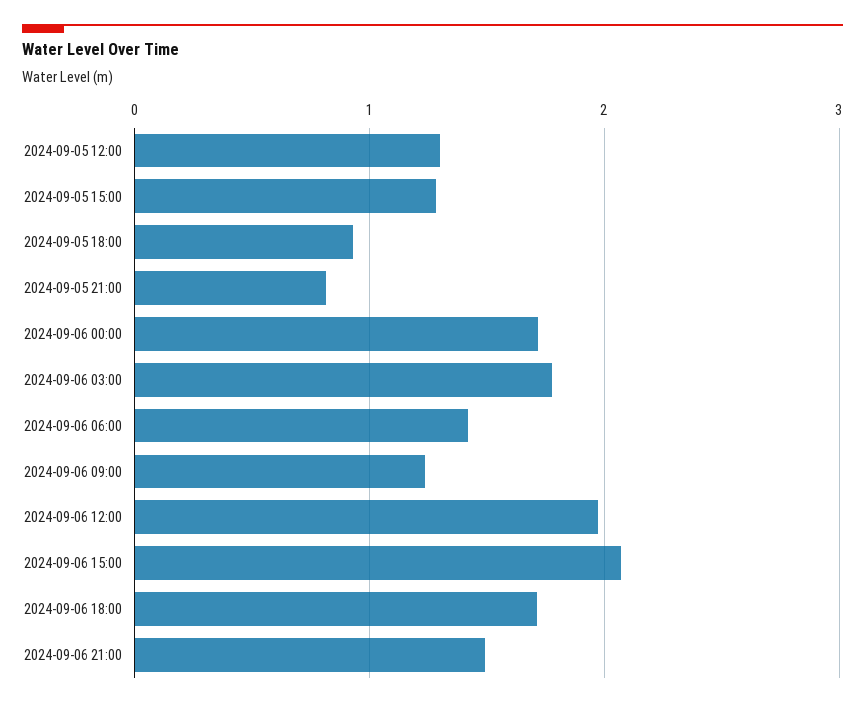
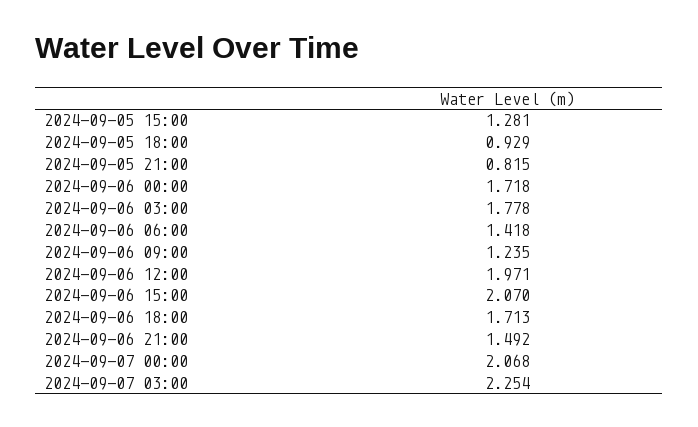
2024-09-05 12:00: 1.3 -> none
2024-09-07 00:00: none -> 2.068
2024-09-07 03:00: none -> 2.254

